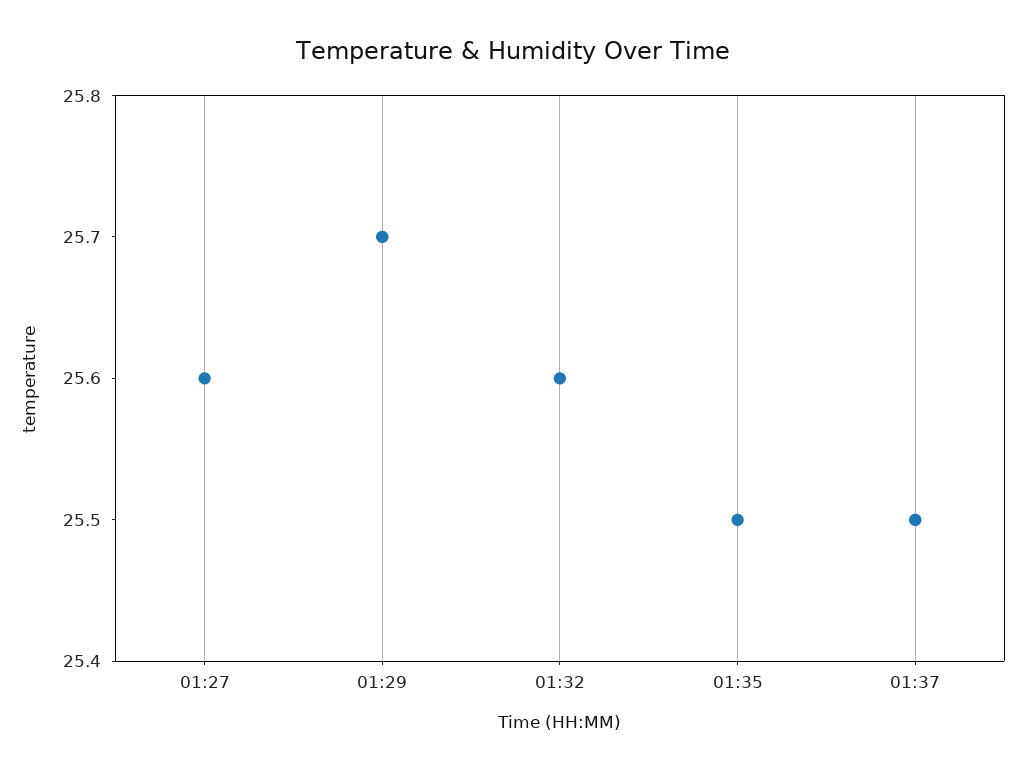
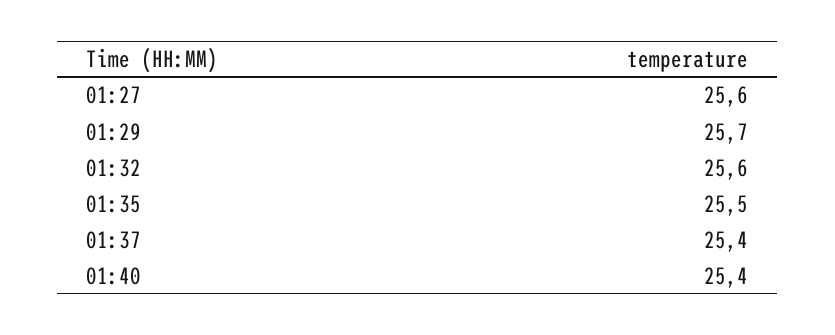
01:37: 25.5 -> 25.4
01:40: none -> 25.4

